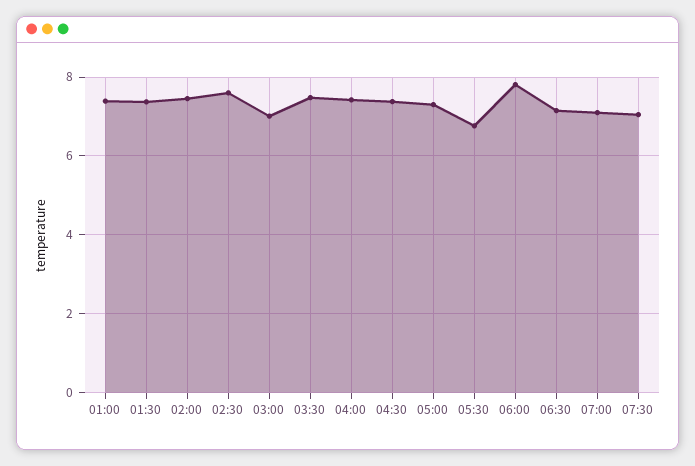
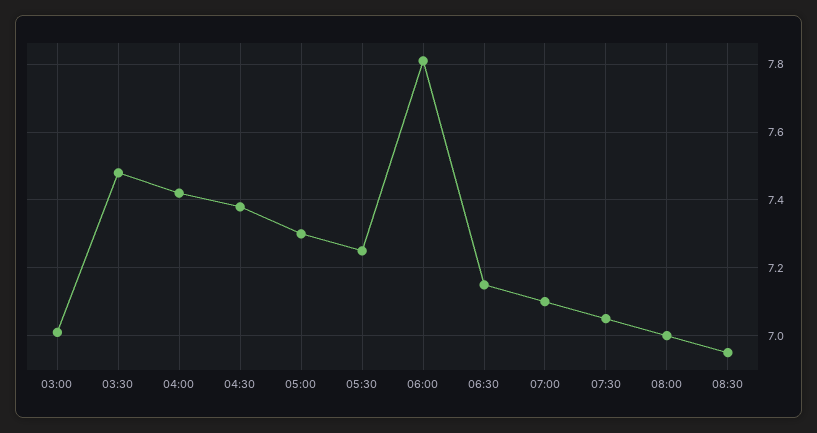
01:00: 7.4 -> none
01:30: 7.4 -> none
02:00: 7.4 -> none
02:30: 7.6 -> none
05:30: 6.8 -> 7.25
08:00: none -> 7
08:30: none -> 6.95

